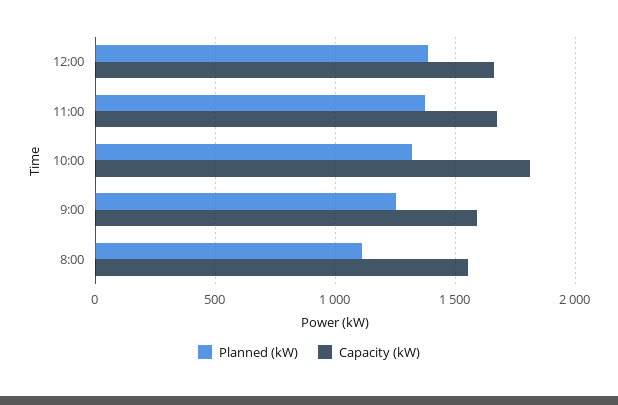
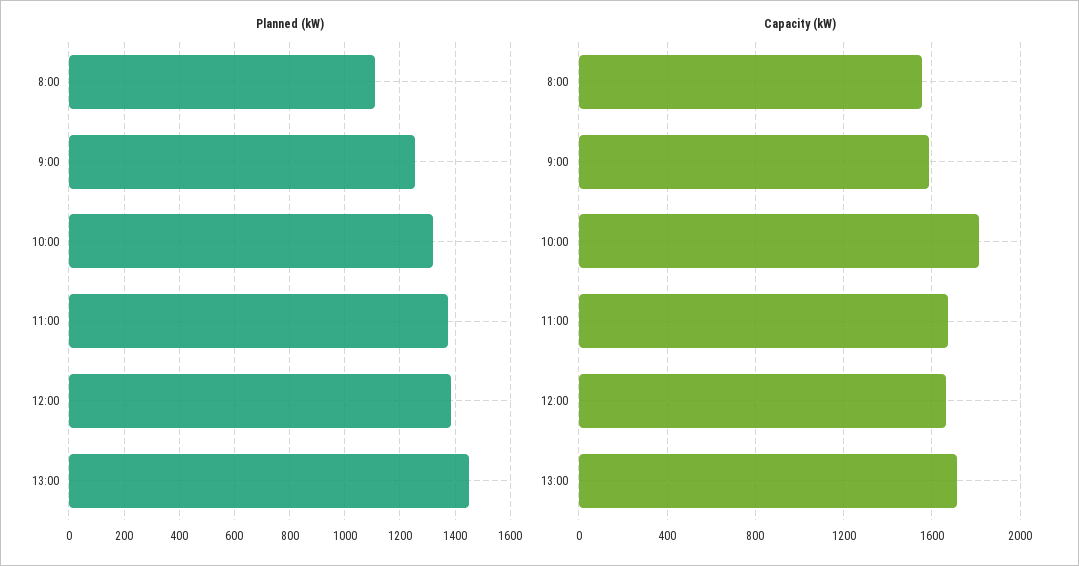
Planned (kW), 13:00: none -> 1450
Capacity (kW), 13:00: none -> 1700

